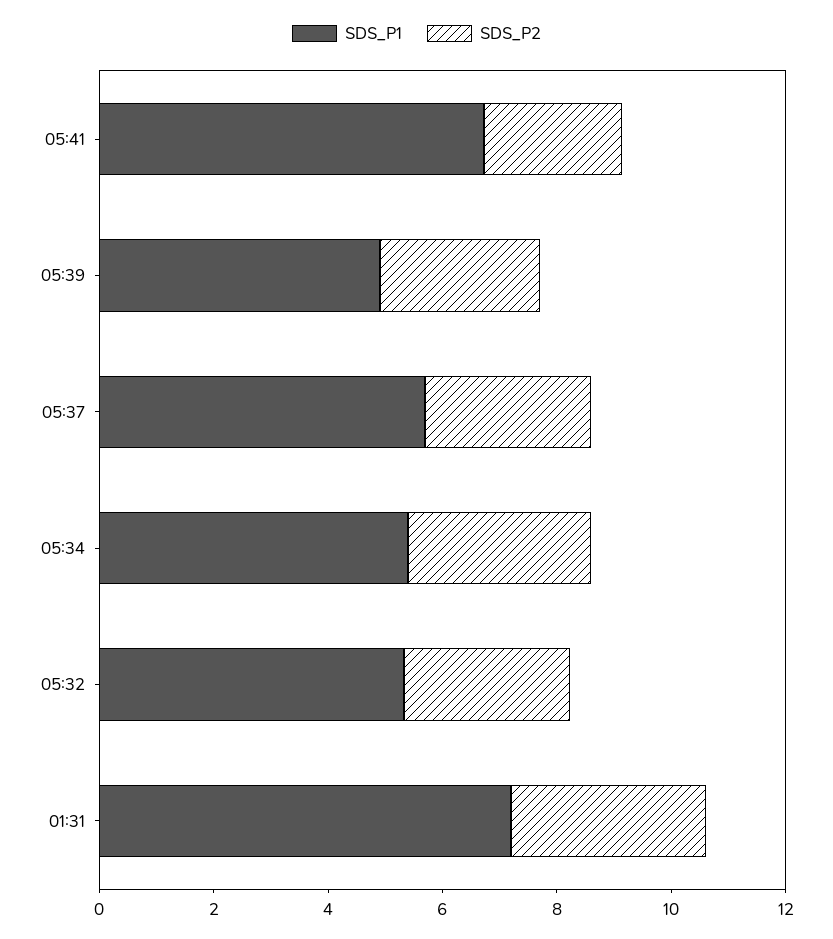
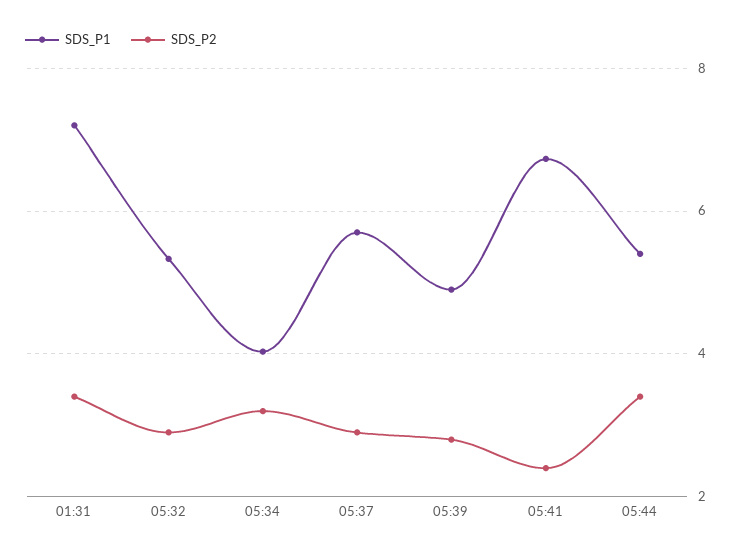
SDS_P1, 05:34: 5.5 -> 4
SDS_P1, 05:44: none -> 5.4
SDS_P2, 05:44: none -> 3.4

